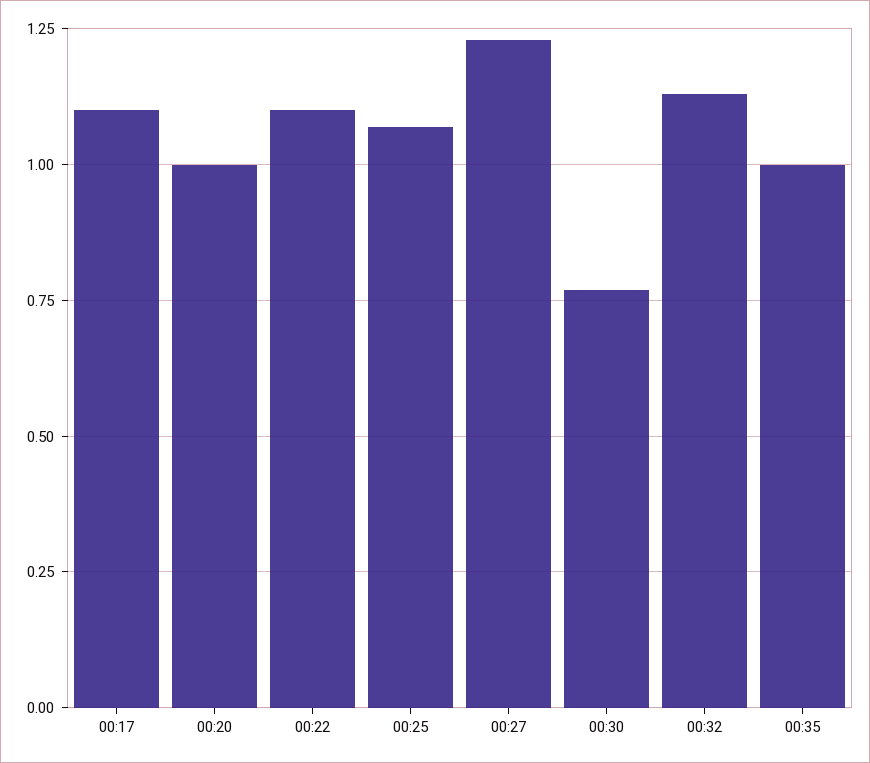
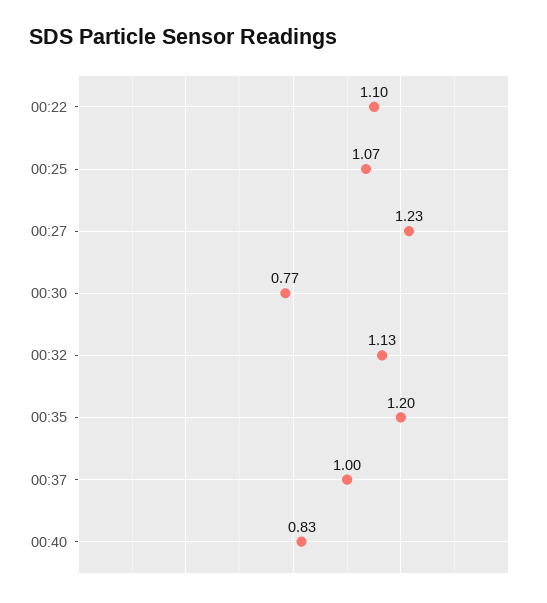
00:17: 1.1 -> none
00:20: 1 -> none
00:35: 1 -> 1.2
00:37: none -> 1
00:40: none -> 0.83

